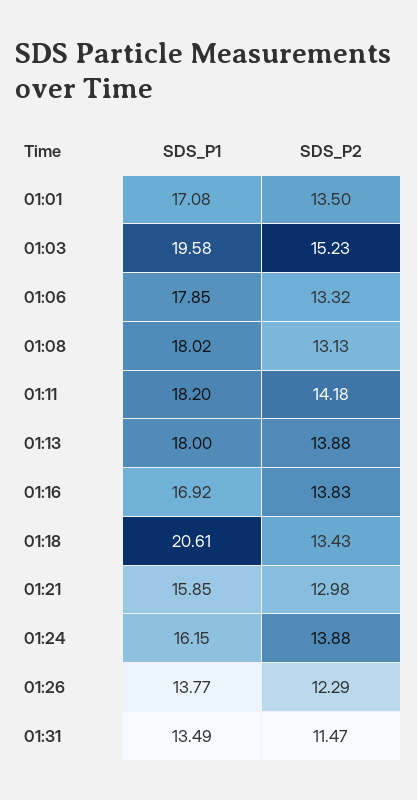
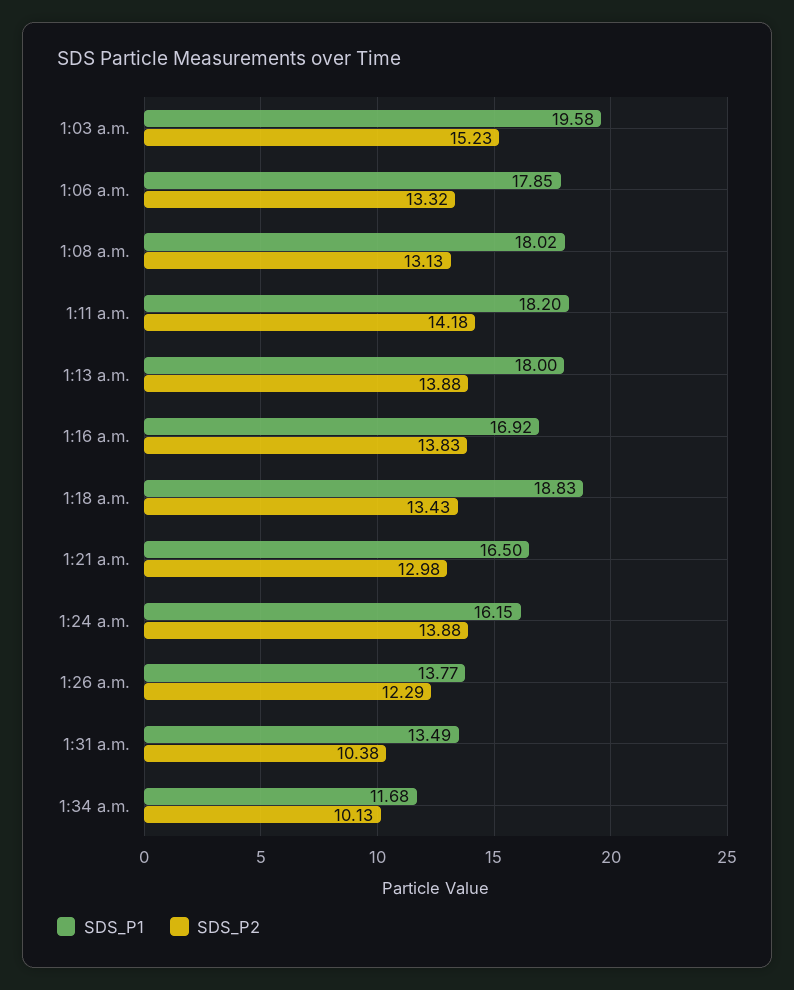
SDS_P1, 01:01: 17.08 -> none
SDS_P2, 01:01: 13.5 -> none
SDS_P1, 01:18: 20.61 -> 18.83
SDS_P1, 01:21: 15.85 -> 16.5
SDS_P2, 01:31: 11.47 -> 10.38
SDS_P1, 1:34 a.m.: none -> 11.68
SDS_P2, 1:34 a.m.: none -> 10.13

